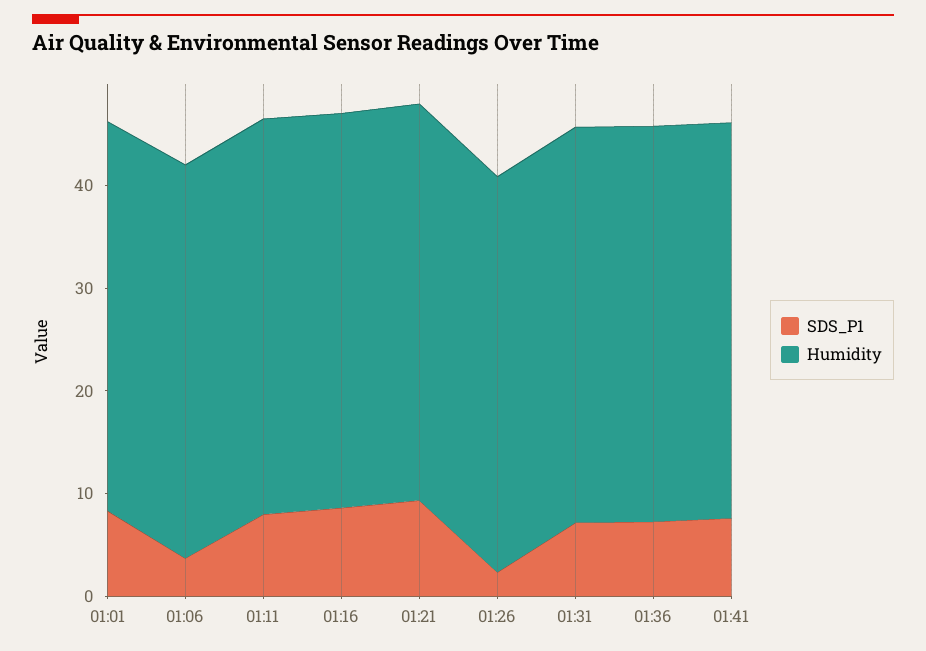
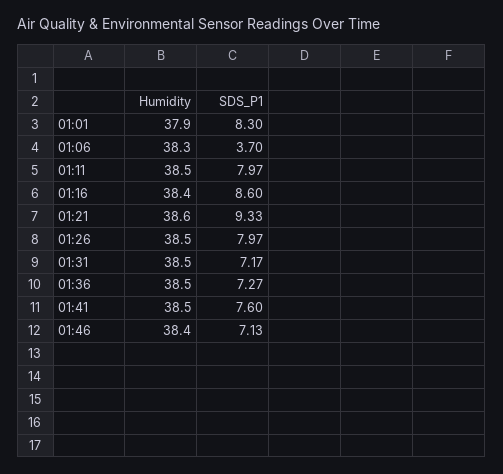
SDS_P1, 01:26: 2 -> 7.97
Humidity, 01:46: none -> 38.4
SDS_P1, 01:46: none -> 7.13

